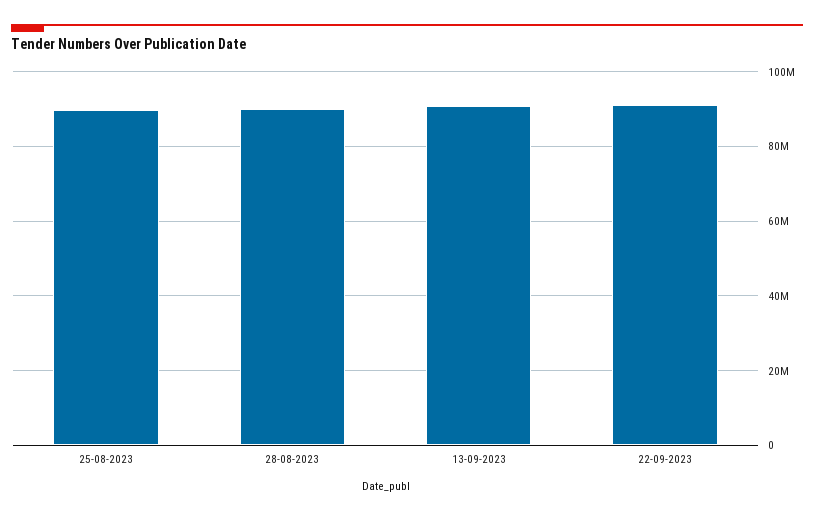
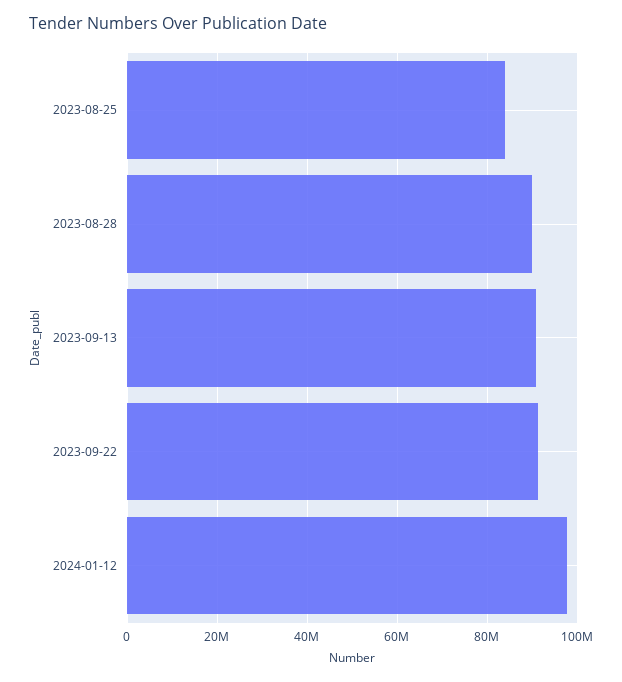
25-08-2023: 90000000 -> 84000000
2024-01-12: none -> 98000000

